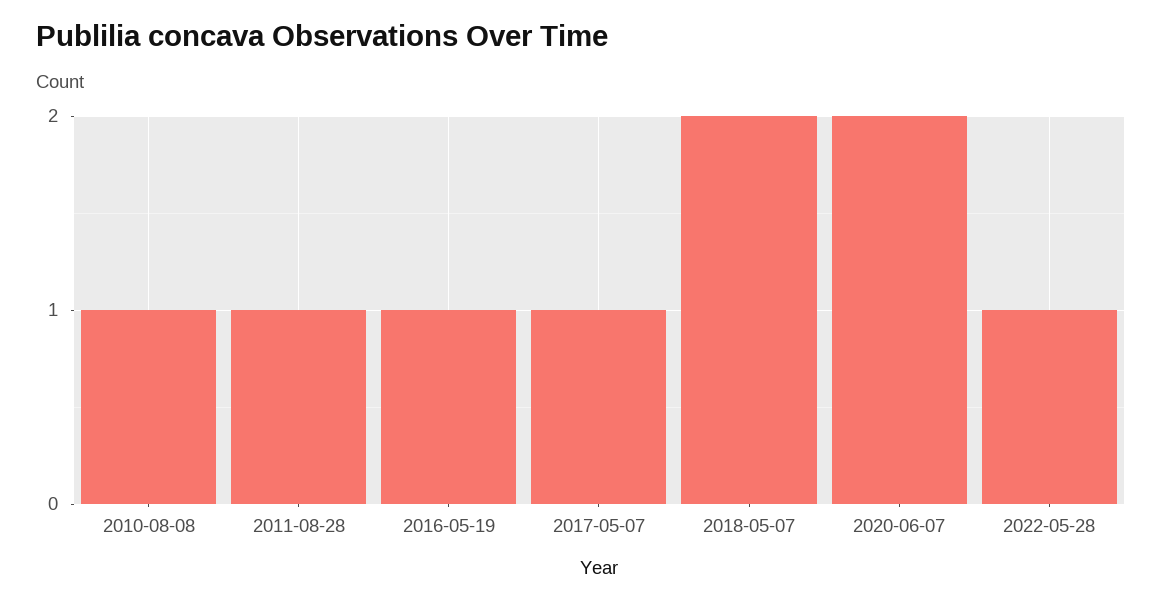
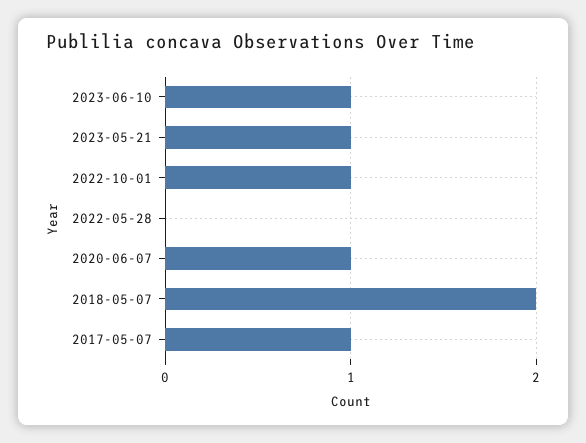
2010-08-08: 1 -> none
2011-08-28: 1 -> none
2016-05-19: 1 -> none
2020-06-07: 2 -> 1
2022-05-28: 1 -> 0
2023-06-10: none -> 1
2023-05-21: none -> 1
2022-10-01: none -> 1

